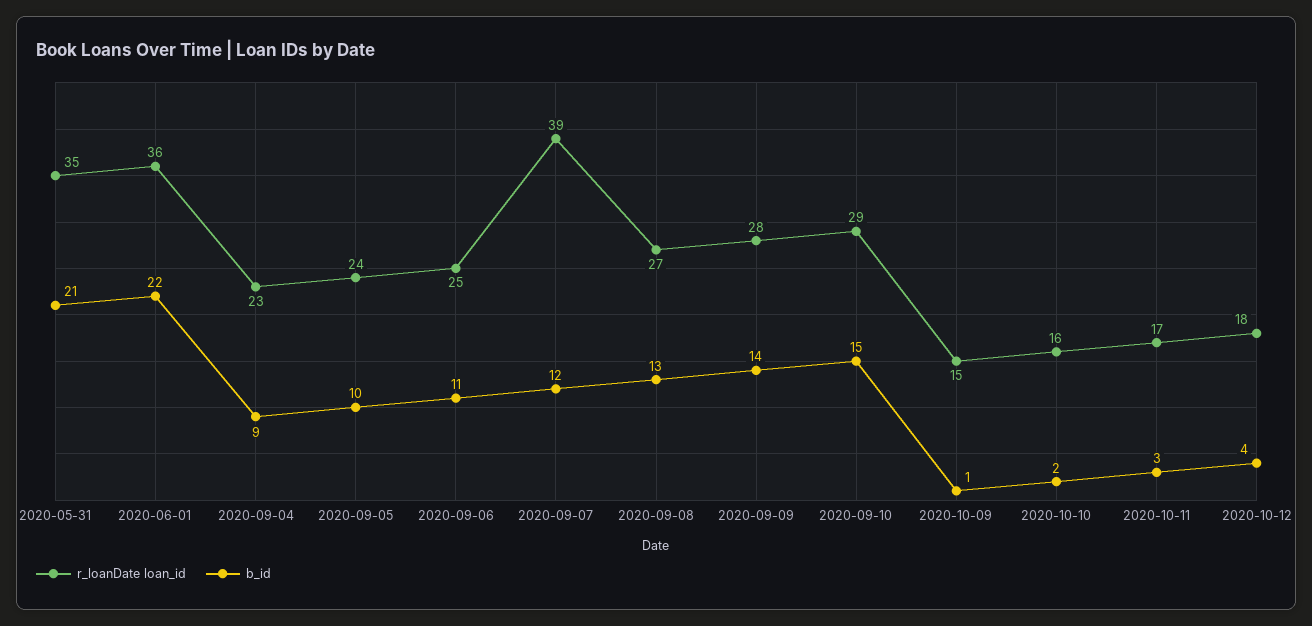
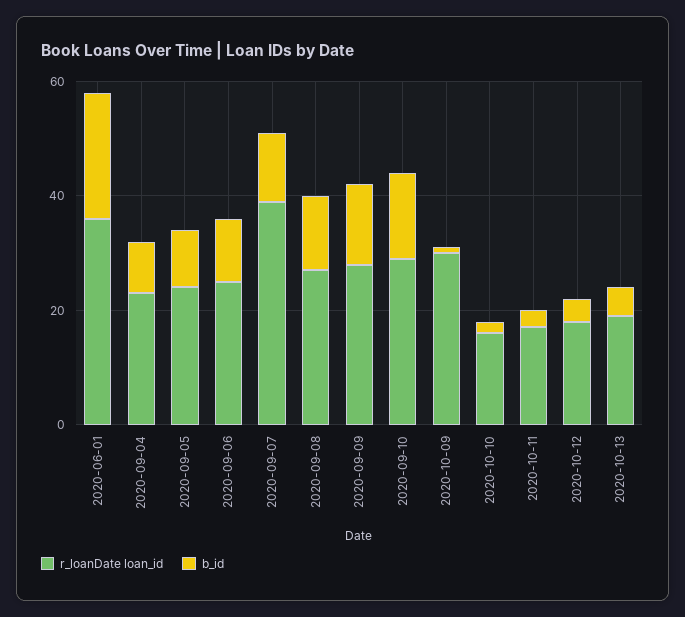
r_loanDate loan_id, 2020-05-31: 35 -> none
b_id, 2020-05-31: 21 -> none
r_loanDate loan_id, 2020-10-09: 15 -> 30
r_loanDate loan_id, 2020-10-13: none -> 20
b_id, 2020-10-13: none -> 5

